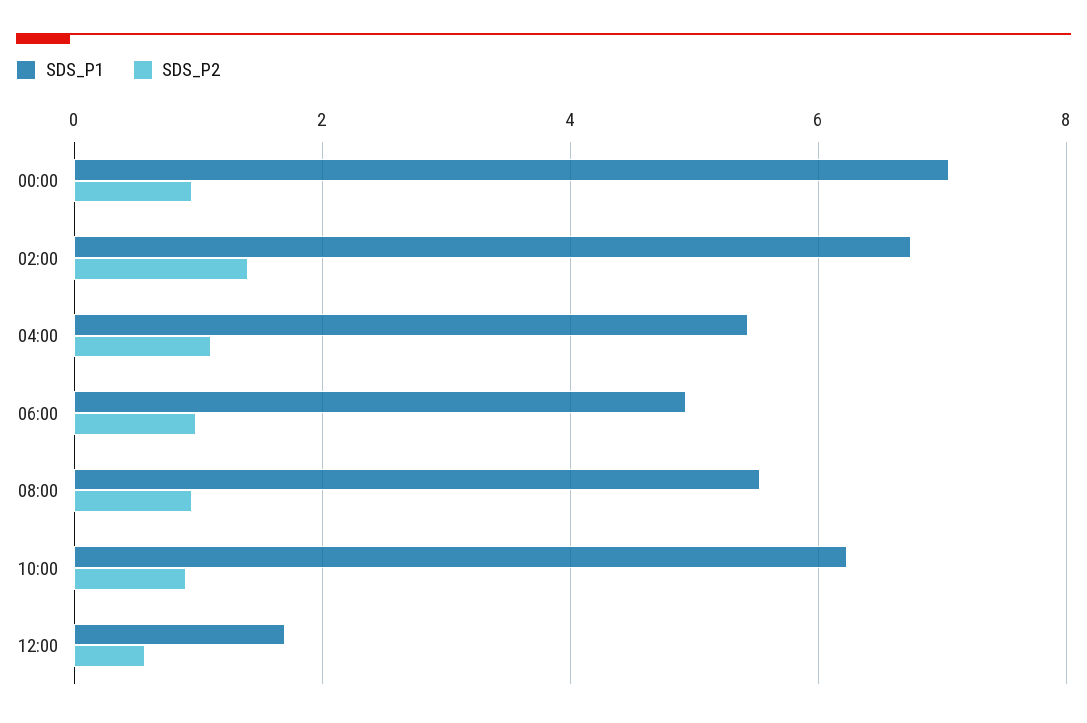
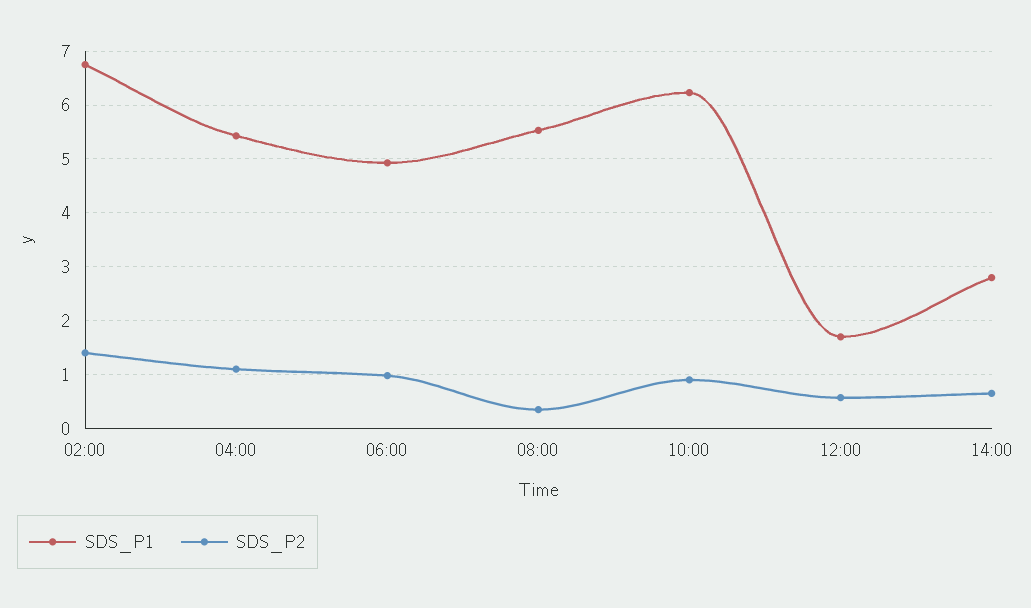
SDS_P1, 00:00: 7 -> none
SDS_P2, 00:00: 1 -> none
SDS_P2, 08:00: 1 -> 0.4
SDS_P1, 14:00: none -> 2.8
SDS_P2, 14:00: none -> 0.6

